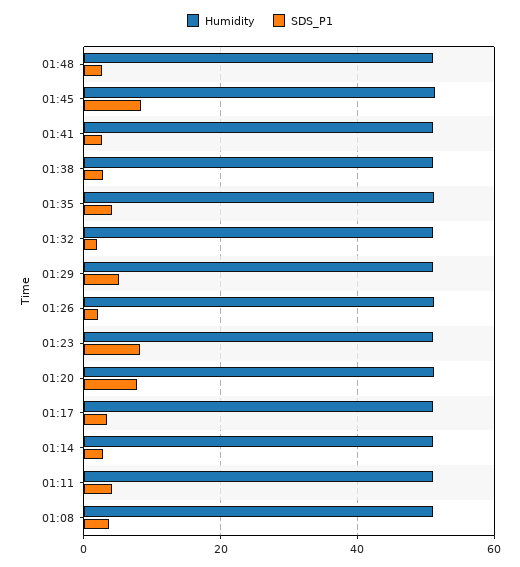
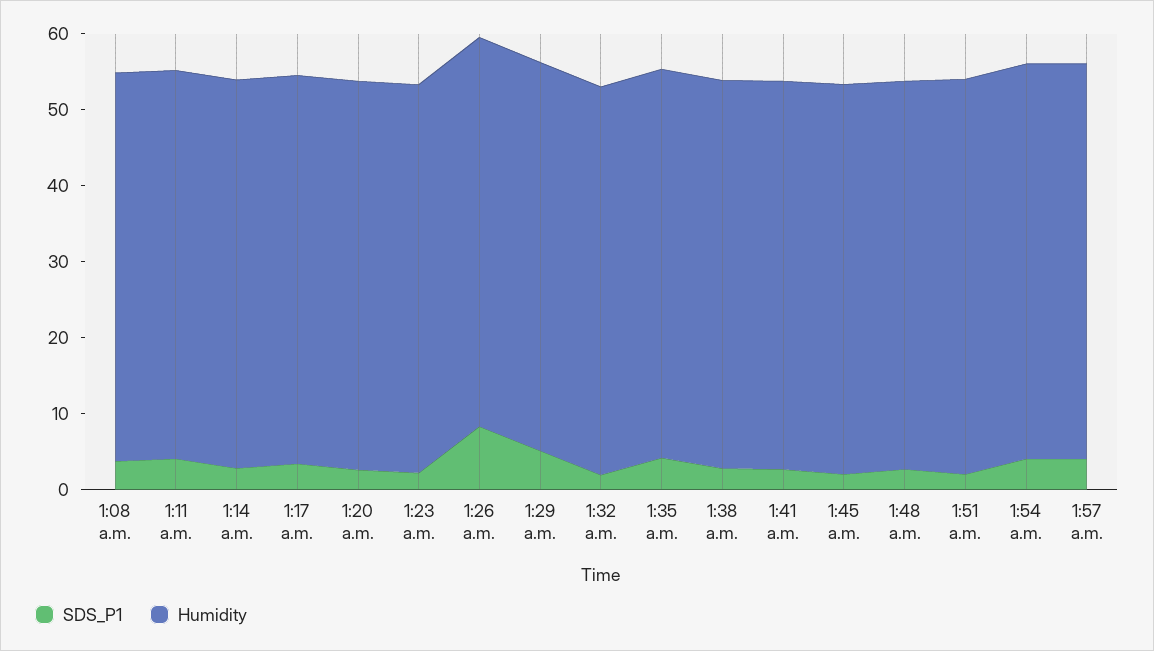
SDS_P1, 01:45: 8 -> 2
SDS_P1, 01:26: 2 -> 8
SDS_P1, 01:23: 8 -> 2
SDS_P1, 01:20: 8 -> 2
SDS_P1, 1:51 a.m.: none -> 2
Humidity, 1:51 a.m.: none -> 52
SDS_P1, 1:54 a.m.: none -> 4
Humidity, 1:54 a.m.: none -> 52
SDS_P1, 1:57 a.m.: none -> 4
Humidity, 1:57 a.m.: none -> 52

